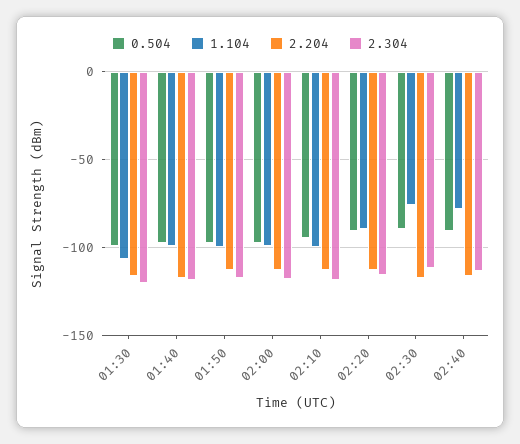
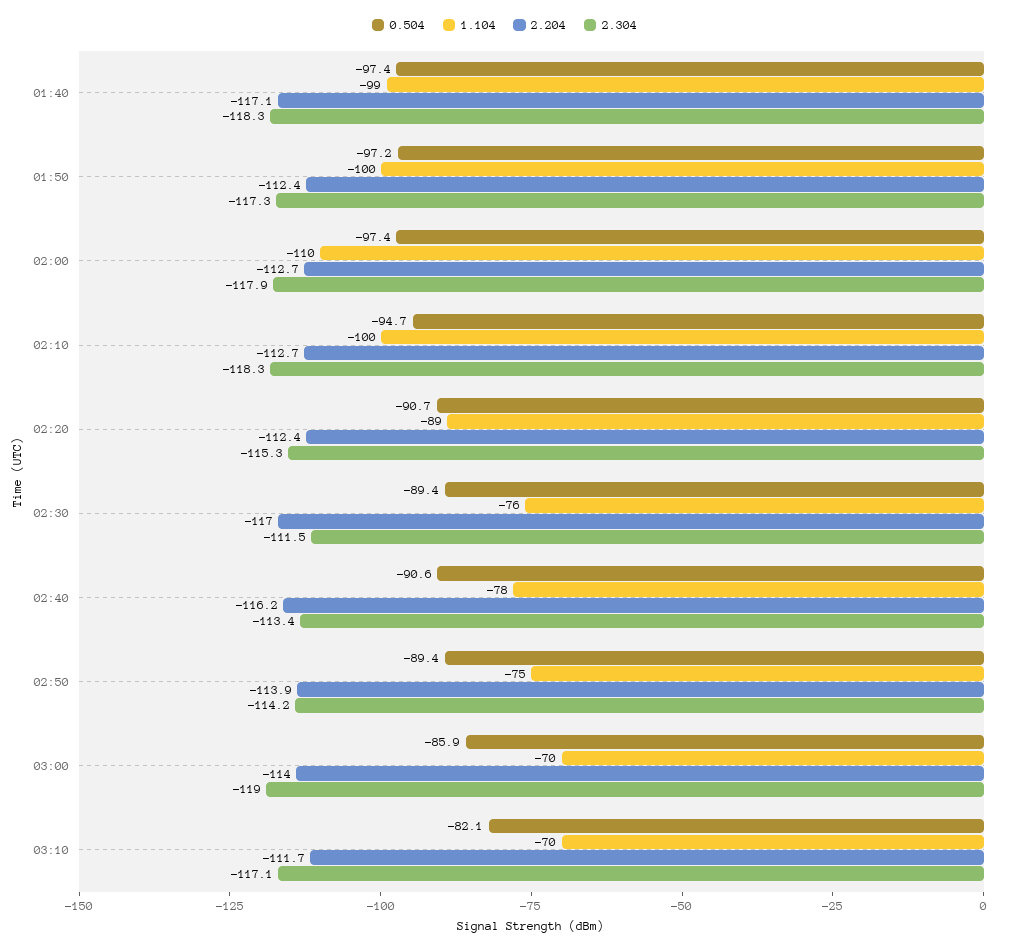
0.504, 01:30: -100 -> none
1.104, 01:30: -105 -> none
2.204, 01:30: -115 -> none
2.304, 01:30: -120 -> none
1.104, 02:00: -100 -> -110
0.504, 02:50: none -> -89.4
1.104, 02:50: none -> -75
2.204, 02:50: none -> -113.9
2.304, 02:50: none -> -114.2
0.504, 03:00: none -> -85.9
1.104, 03:00: none -> -70
2.204, 03:00: none -> -114
2.304, 03:00: none -> -119
0.504, 03:10: none -> -82.1
1.104, 03:10: none -> -70
2.204, 03:10: none -> -111.7
2.304, 03:10: none -> -117.1

